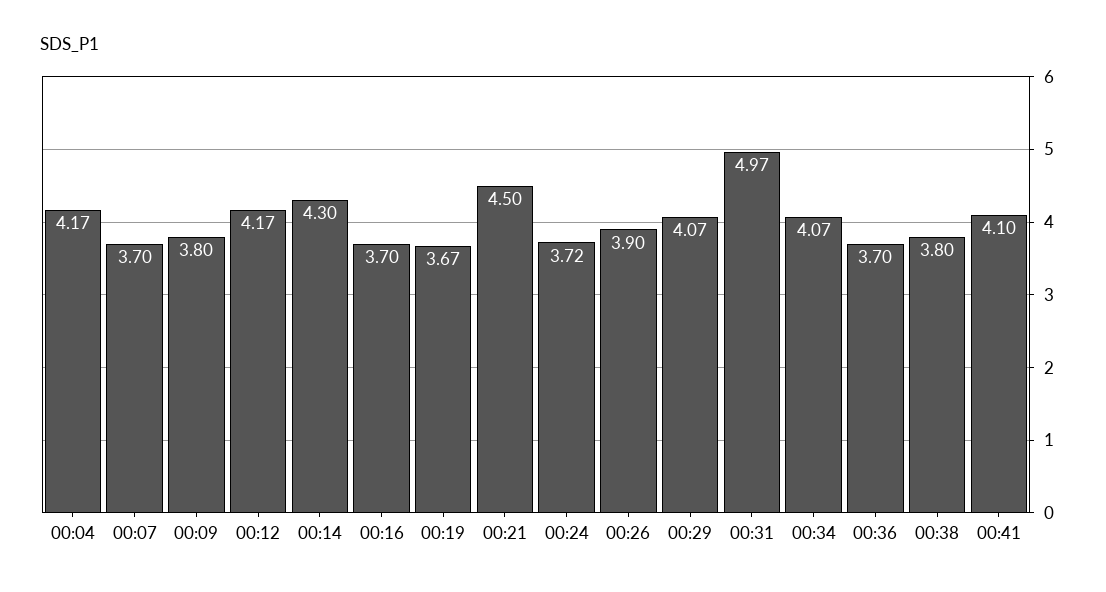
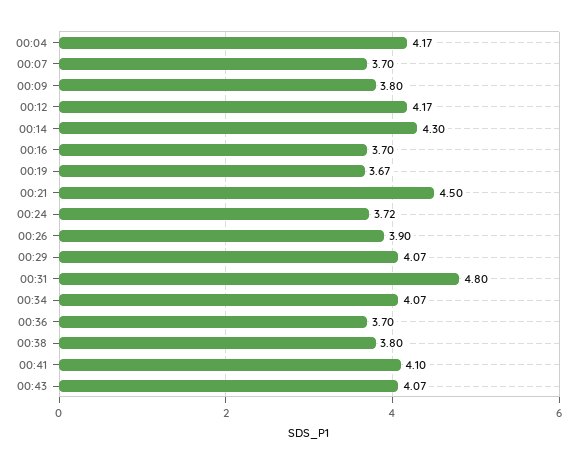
00:31: 4.97 -> 4.8
00:43: none -> 4.07

